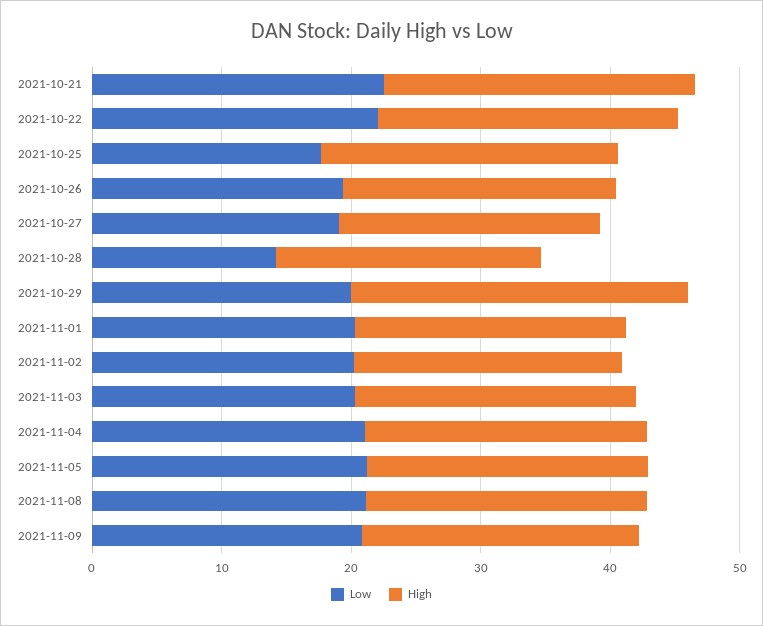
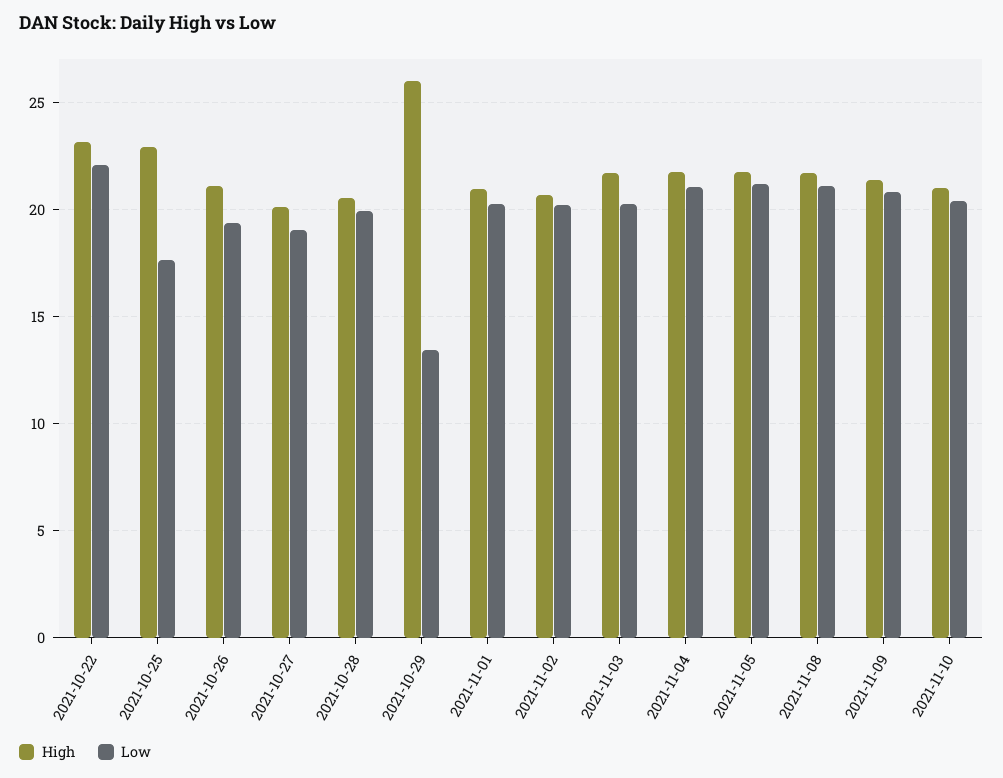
Low, 2021-10-21: 22 -> none
High, 2021-10-21: 24 -> none
Low, 2021-10-28: 14 -> 20
Low, 2021-10-29: 20 -> 13.5
High, 2021-11-10: none -> 21
Low, 2021-11-10: none -> 20.5

